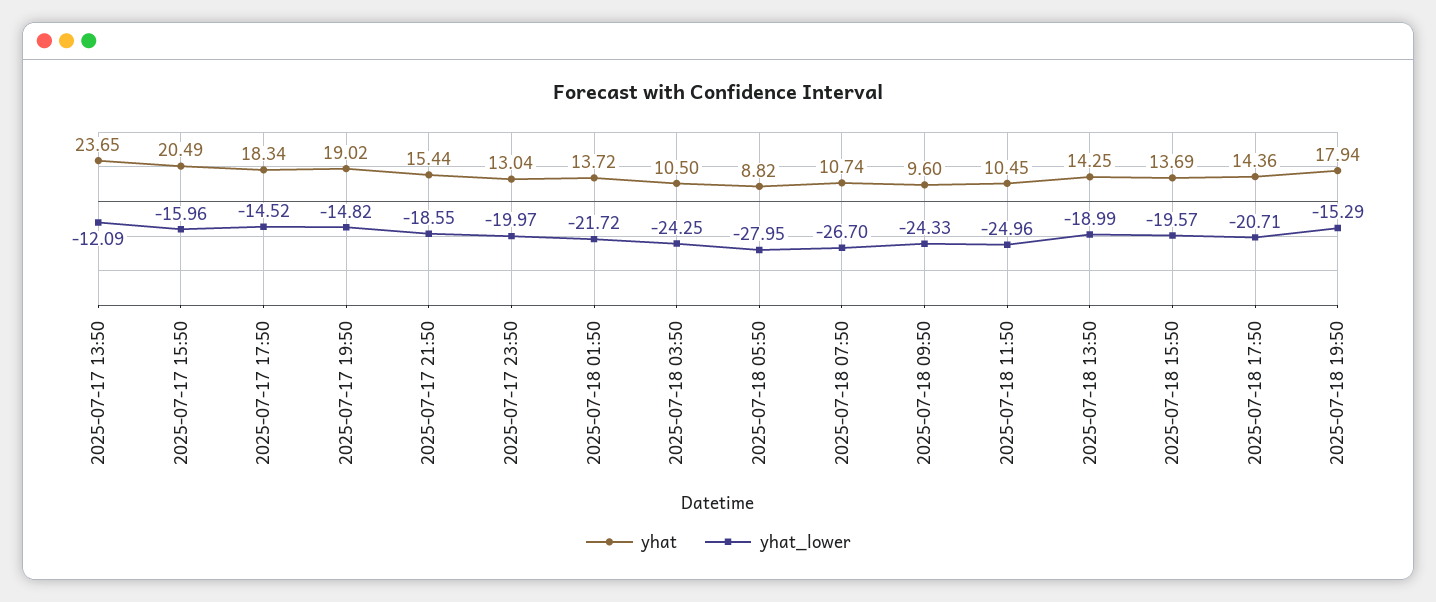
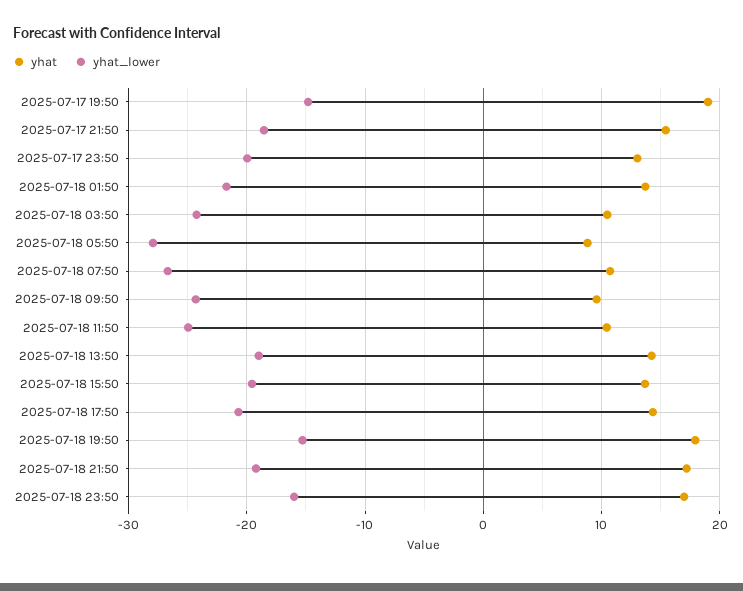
yhat, 2025-07-17 13:50: 23.65 -> none
yhat_lower, 2025-07-17 13:50: -12.09 -> none
yhat, 2025-07-17 15:50: 20.49 -> none
yhat_lower, 2025-07-17 15:50: -15.96 -> none
yhat, 2025-07-17 17:50: 18.34 -> none
yhat_lower, 2025-07-17 17:50: -14.52 -> none
yhat, 2025-07-18 21:50: none -> 17
yhat_lower, 2025-07-18 21:50: none -> -19
yhat, 2025-07-18 23:50: none -> 17
yhat_lower, 2025-07-18 23:50: none -> -16

